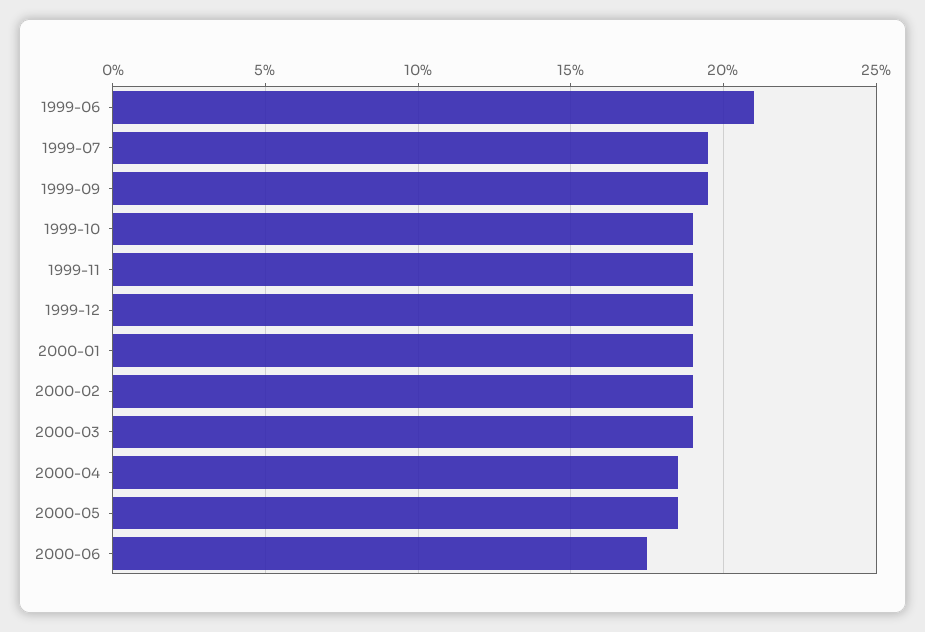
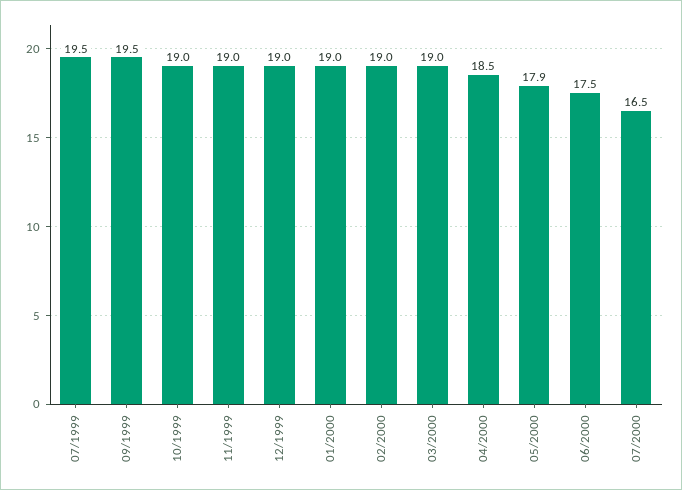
1999-06: 21 -> none
2000-05: 18.5 -> 17.9
07/2000: none -> 16.5

